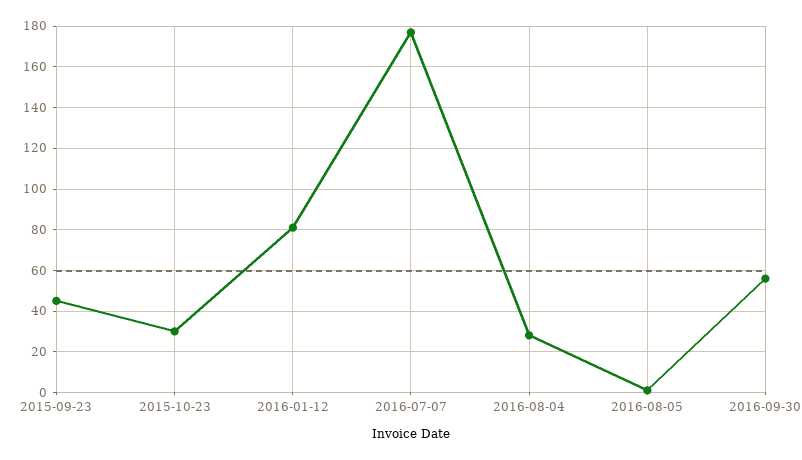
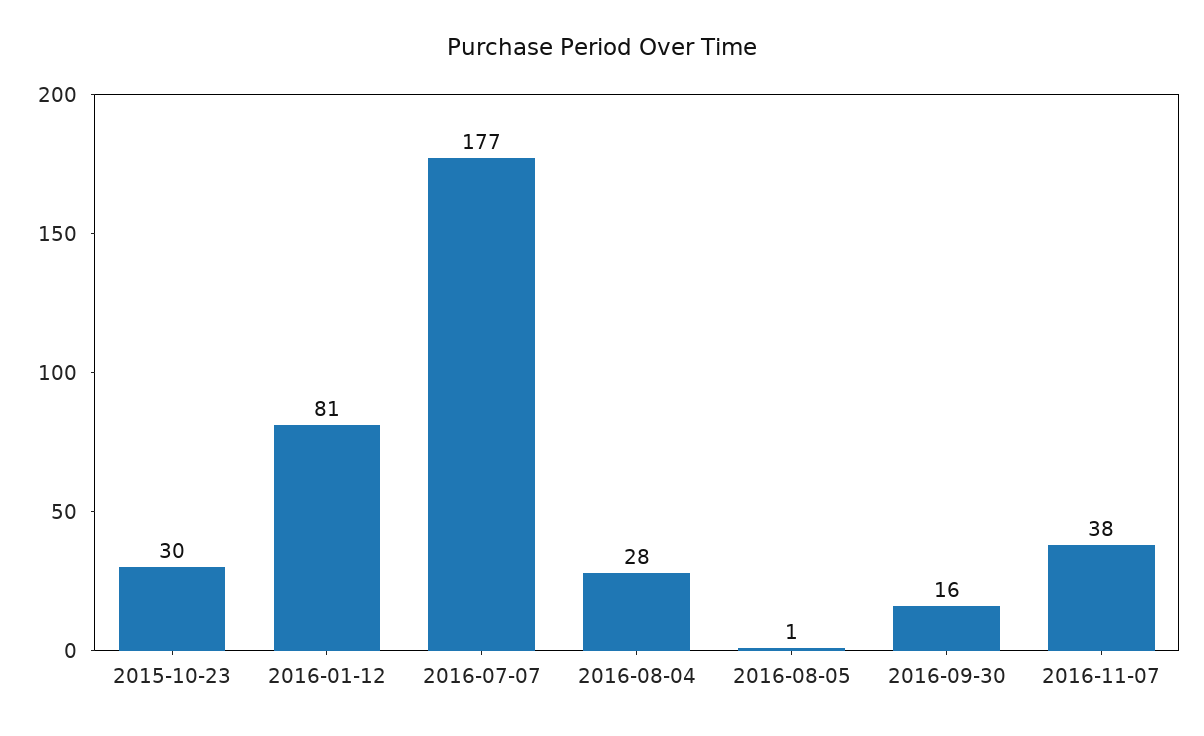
2015-09-23: 45 -> none
2016-09-30: 55 -> 16
2016-11-07: none -> 38

